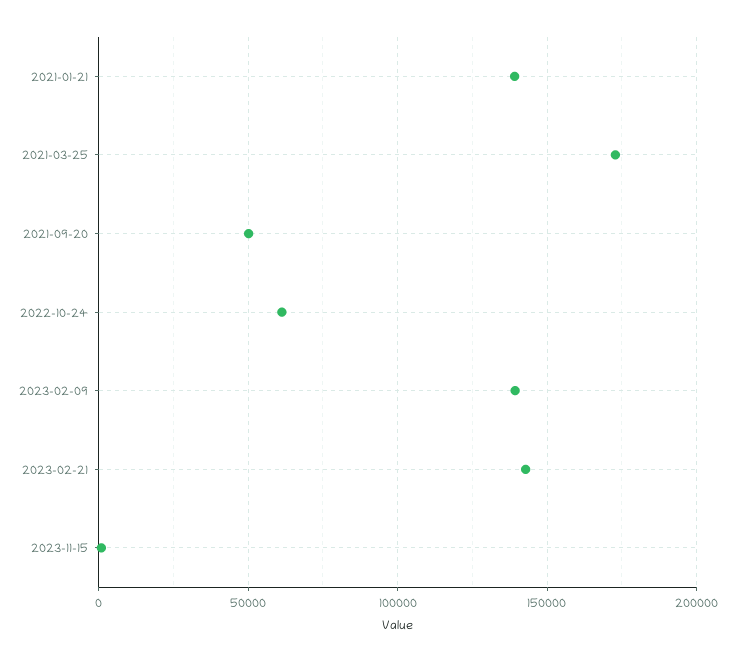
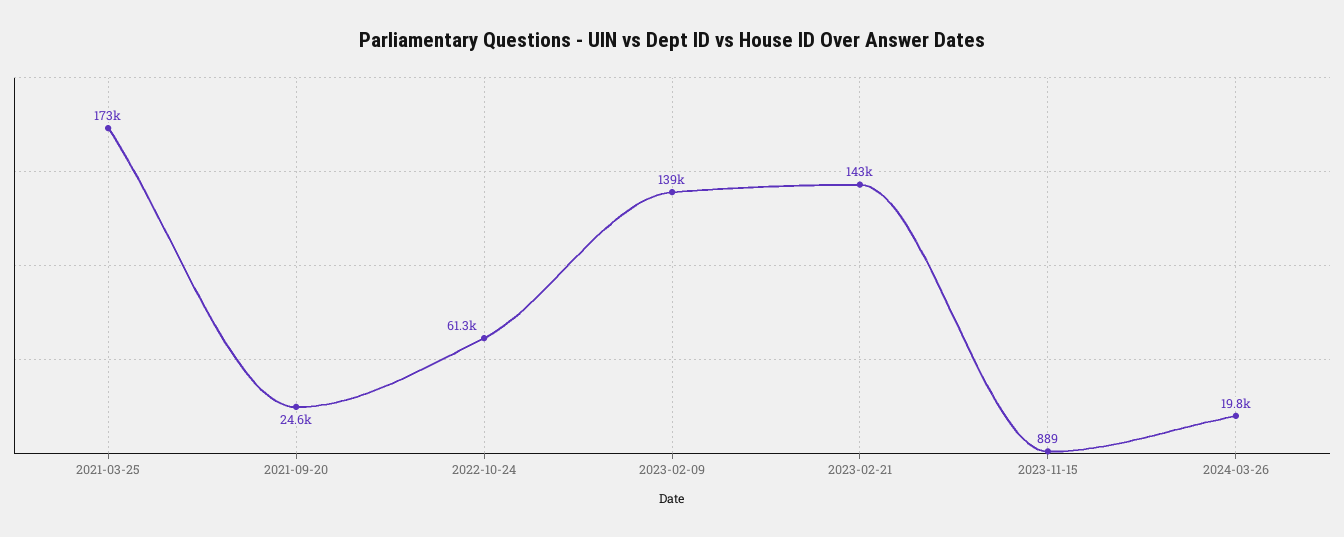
2021-01-21: 140000 -> none
2021-09-20: 50000 -> 24600
2024-03-26: none -> 19800

